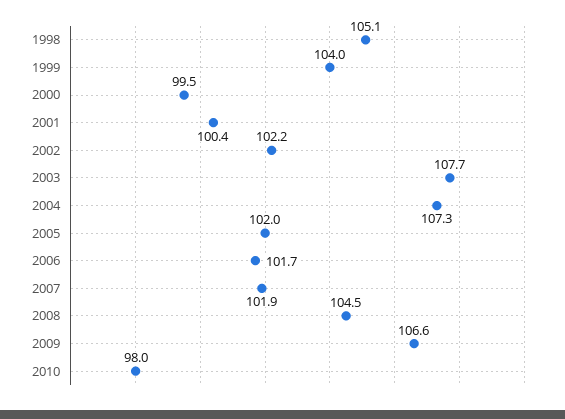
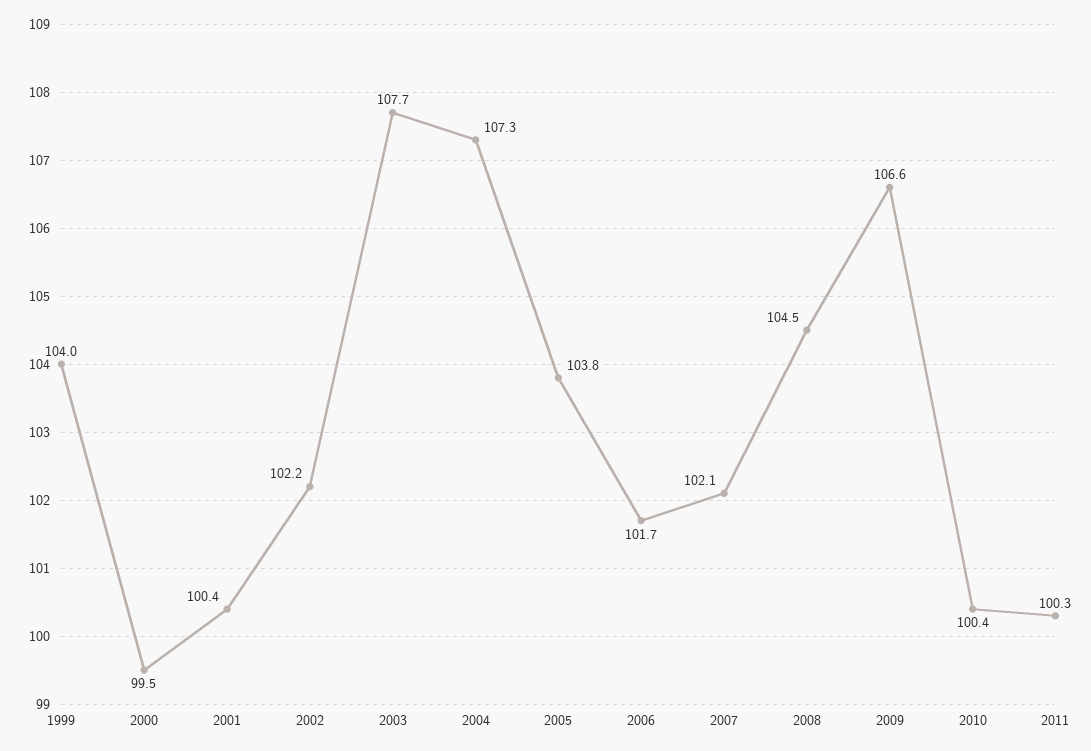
1998: 105.1 -> none
2005: 102 -> 103.8
2007: 101.9 -> 102.1
2010: 98 -> 100.4
2011: none -> 100.3

